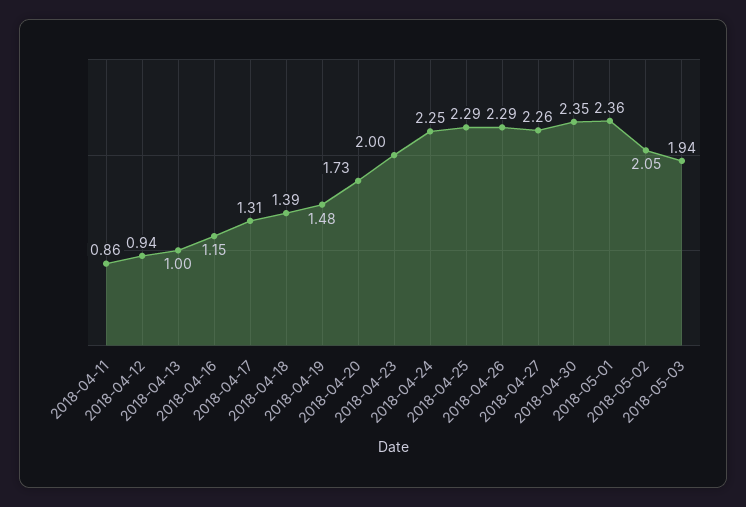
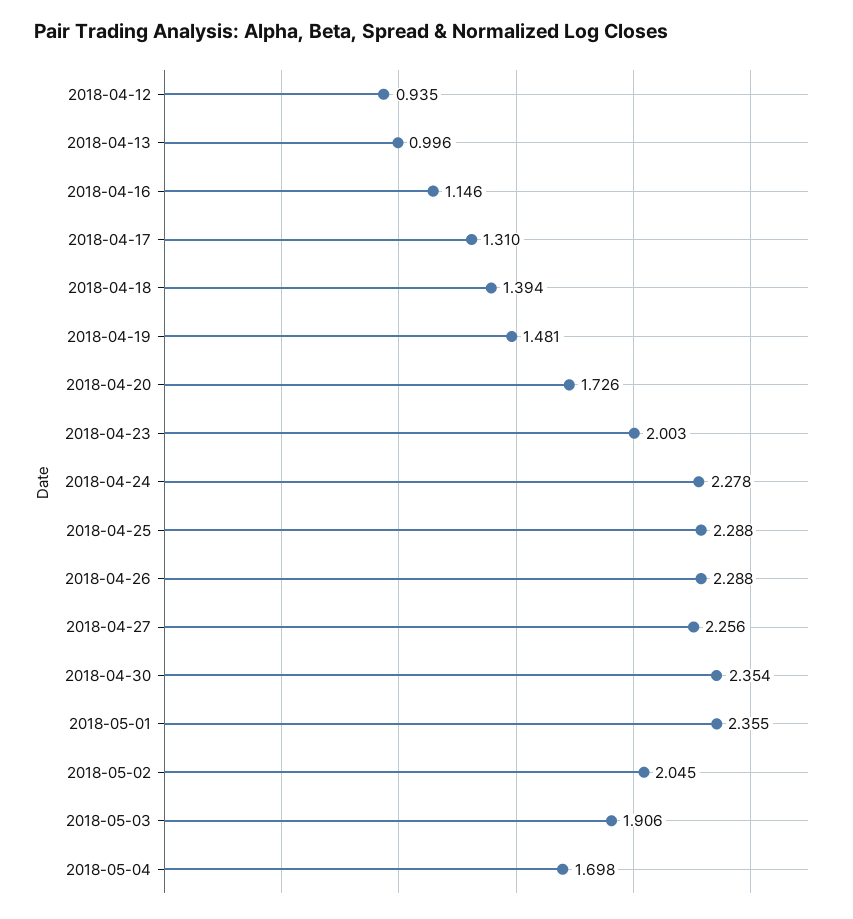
2018-04-11: 0.86 -> none
2018-04-24: 2.25 -> 2.278
2018-05-03: 1.94 -> 1.906
2018-05-04: none -> 1.698

